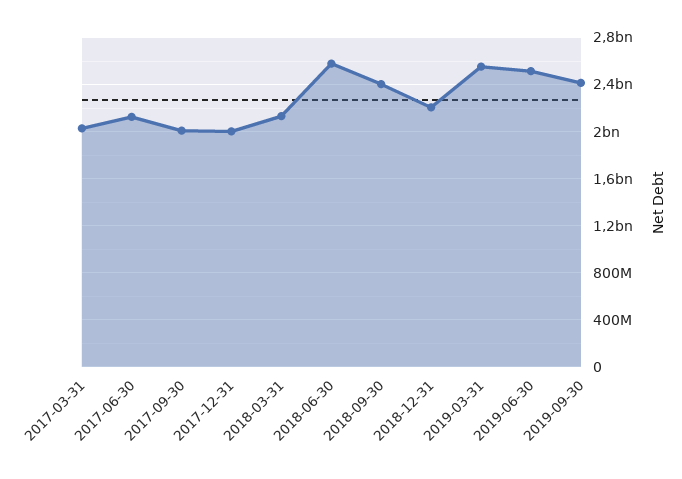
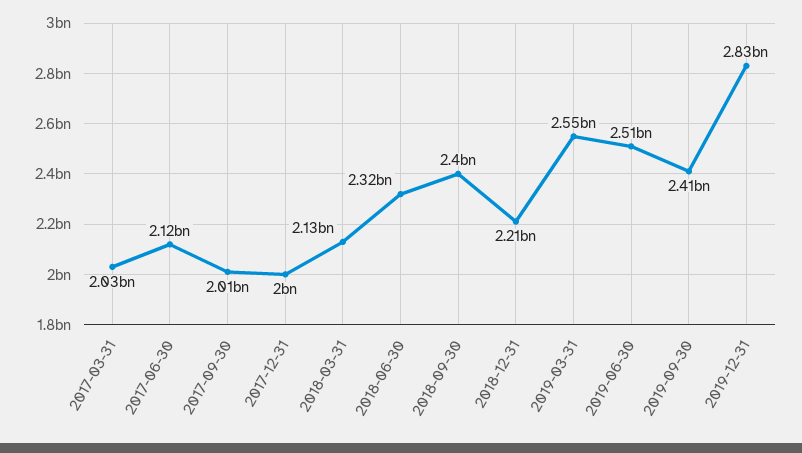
2018-06-30: 2600000000 -> 2320000000
2019-12-31: none -> 2830000000

